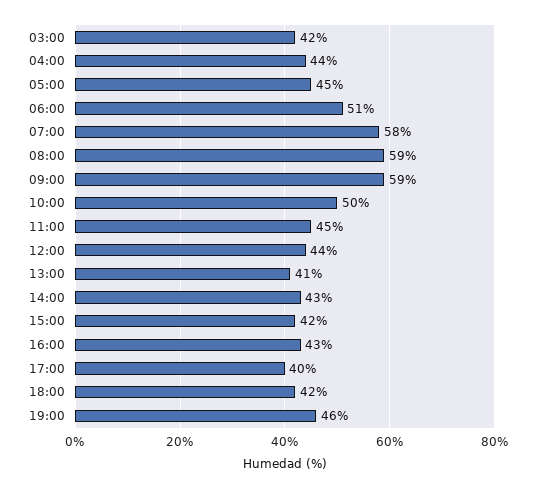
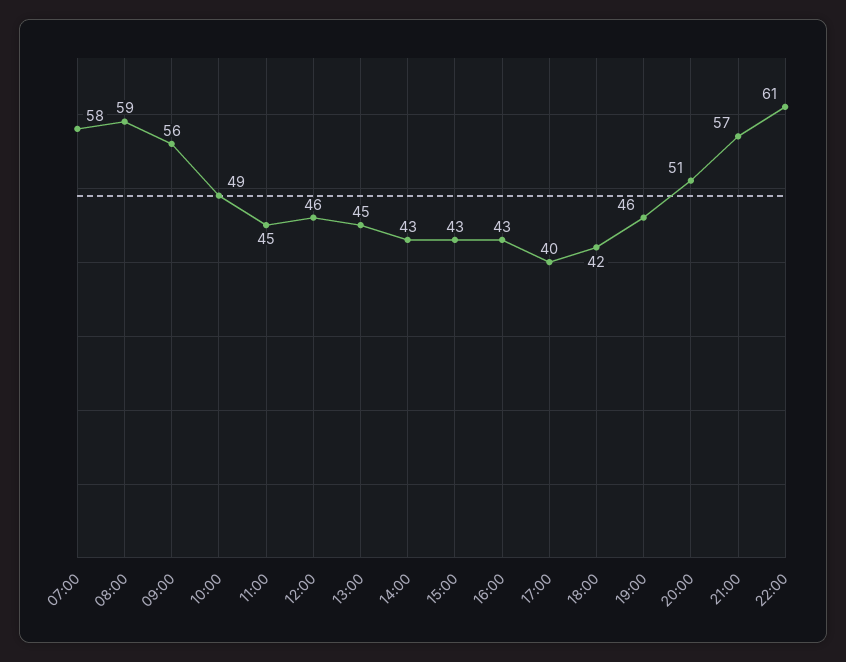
03:00: 42 -> none
04:00: 44 -> none
05:00: 45 -> none
06:00: 51 -> none
09:00: 59 -> 56
10:00: 50 -> 49
12:00: 44 -> 46
13:00: 41 -> 45
15:00: 42 -> 43
20:00: none -> 51
21:00: none -> 57
22:00: none -> 61

